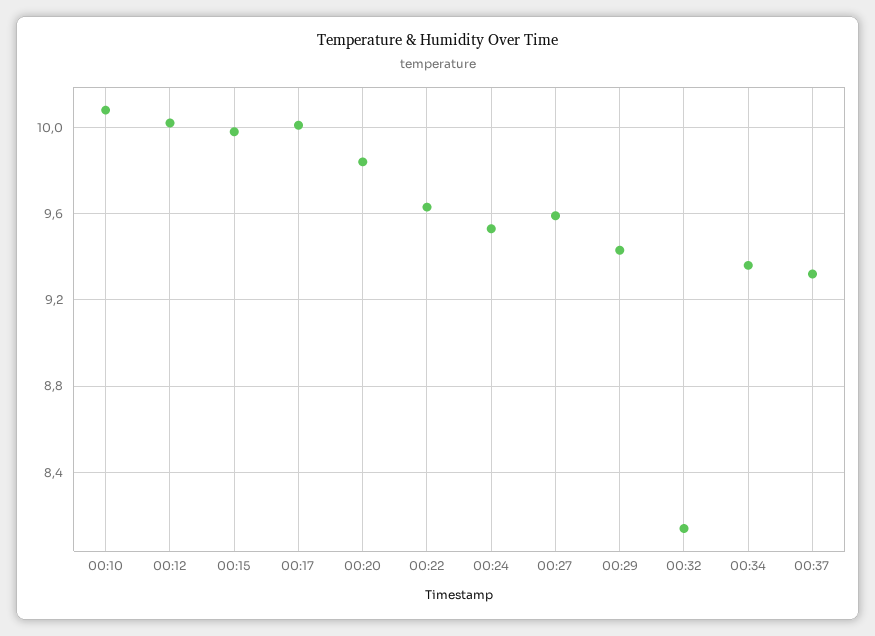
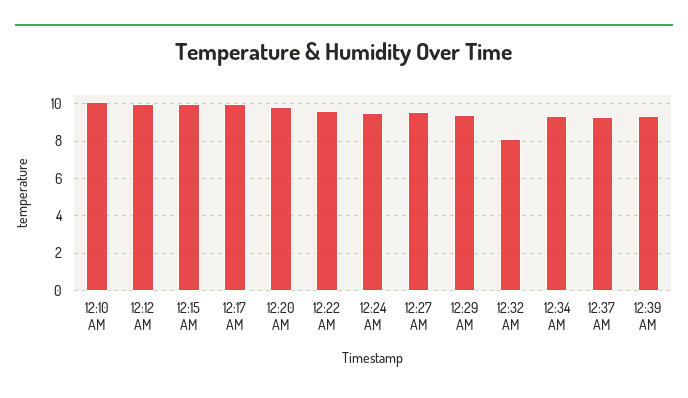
12:39 AM: none -> 9.5

